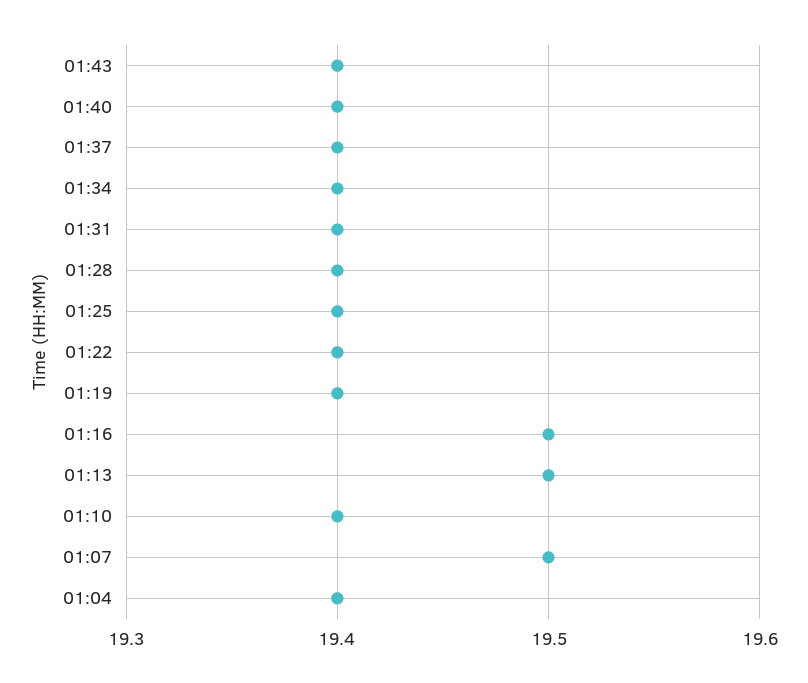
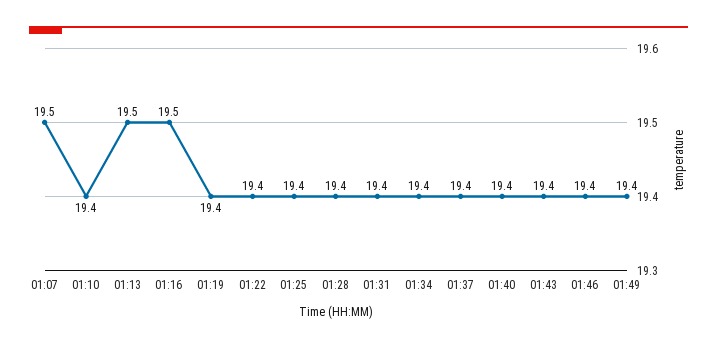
01:04: 19.4 -> none
01:46: none -> 19.4
01:49: none -> 19.4

